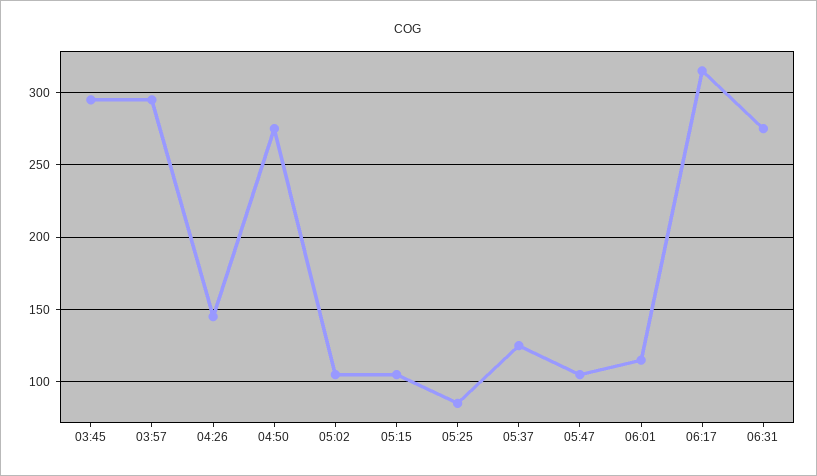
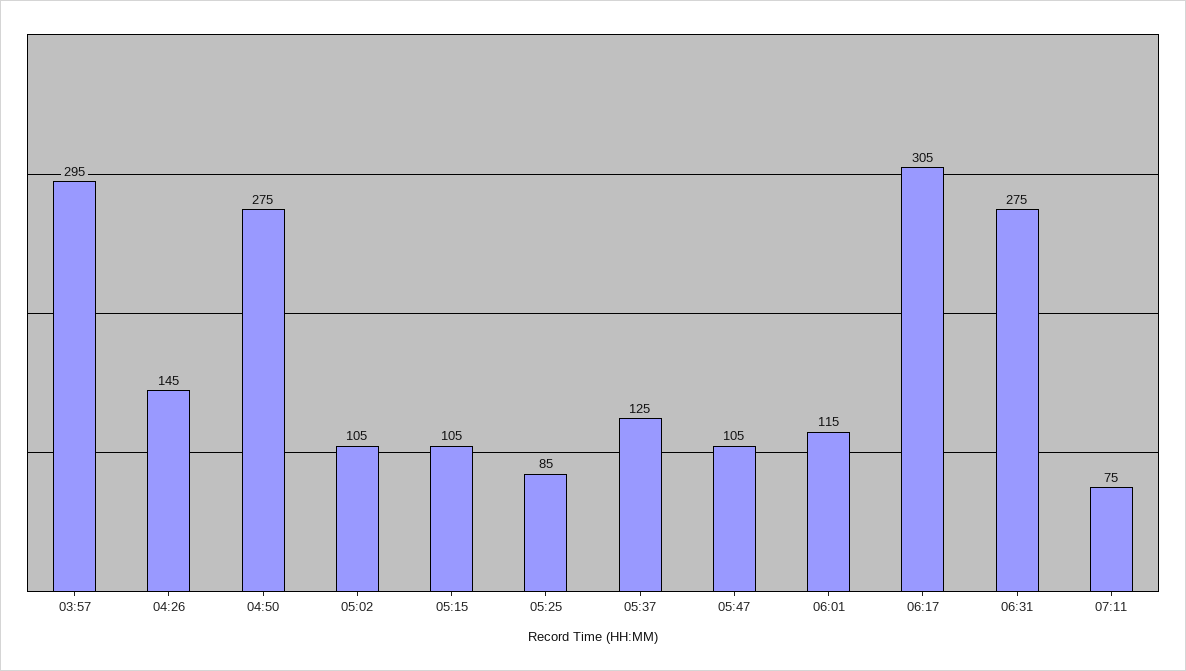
03:45: 295 -> none
06:17: 315 -> 305
07:11: none -> 75

